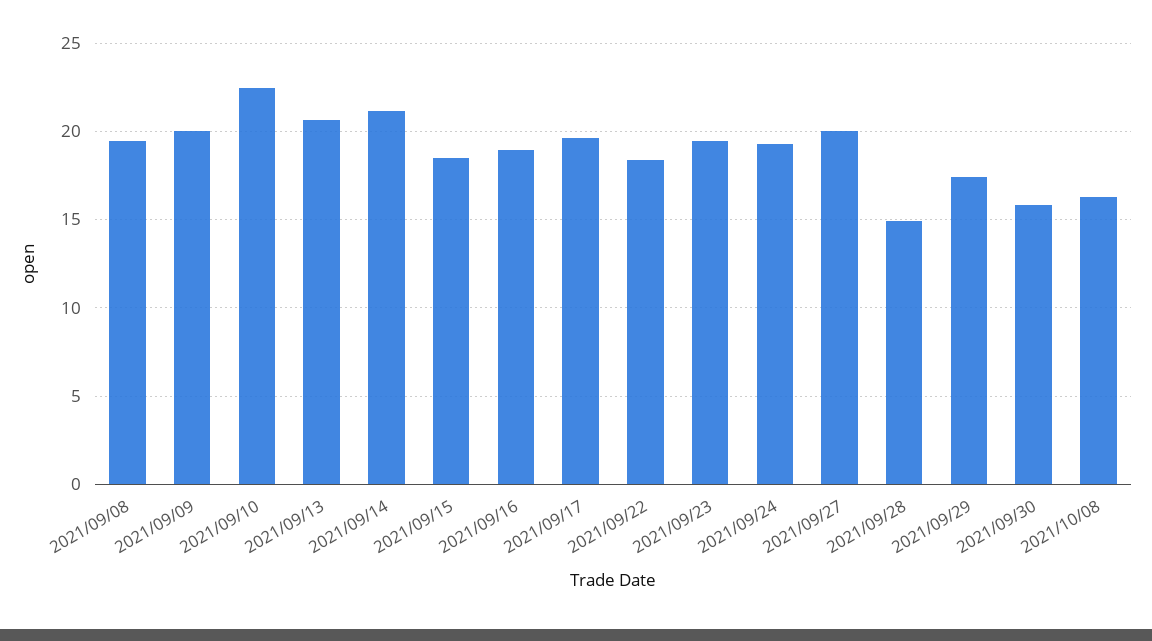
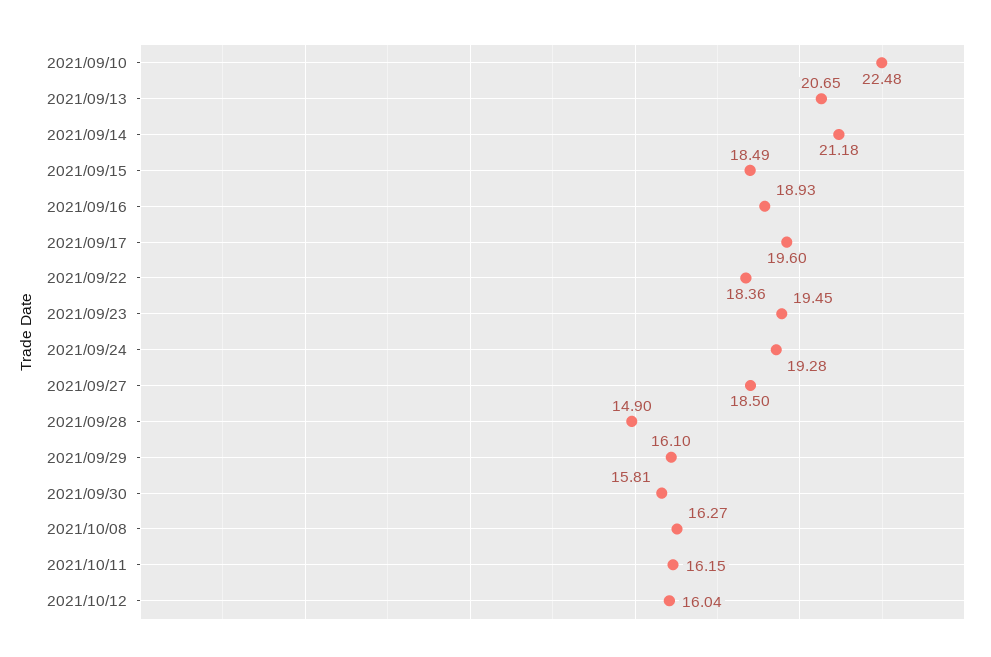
2021/09/08: 19.5 -> none
2021/09/09: 20 -> none
2021/09/27: 20 -> 18.5
2021/09/29: 17.5 -> 16.1
2021/10/11: none -> 16.15
2021/10/12: none -> 16.04

